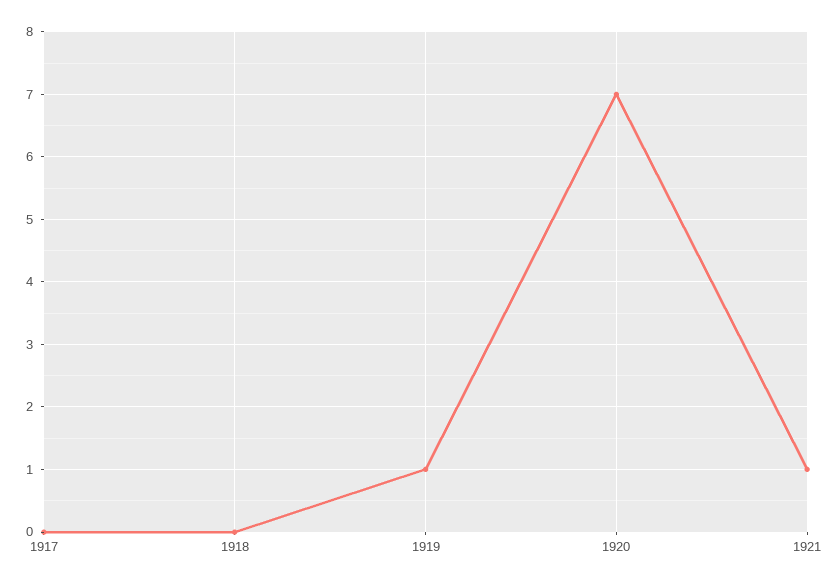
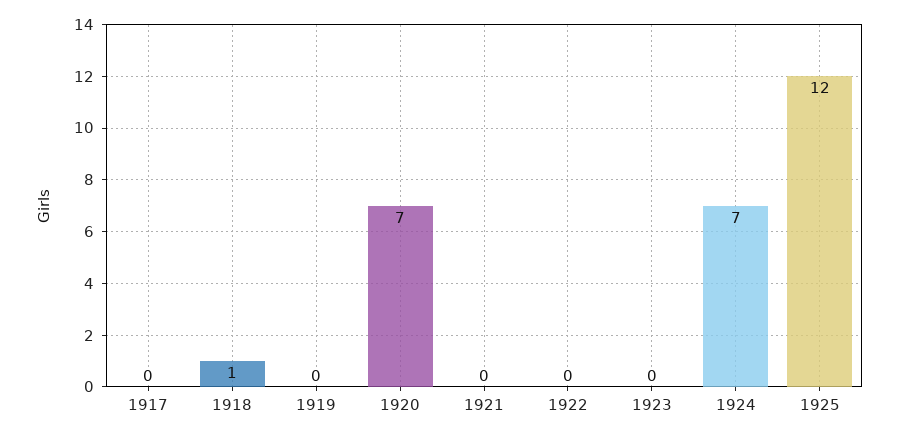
1918: 0 -> 1
1919: 1 -> 0
1921: 1 -> 0
1922: none -> 0
1923: none -> 0
1924: none -> 7
1925: none -> 12

